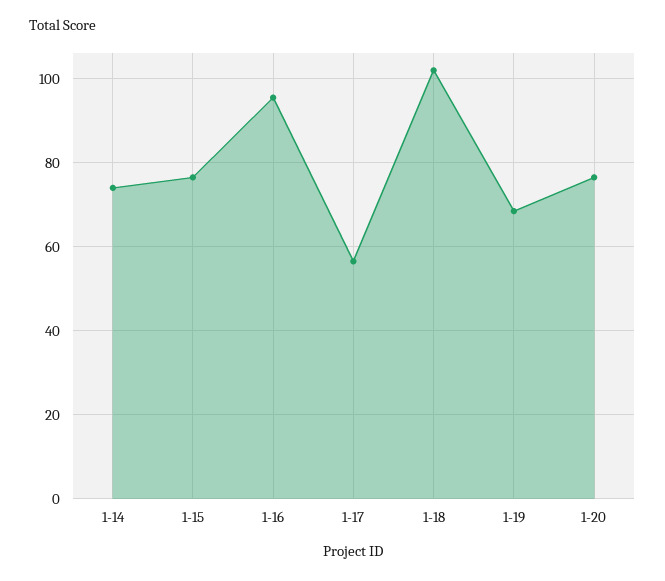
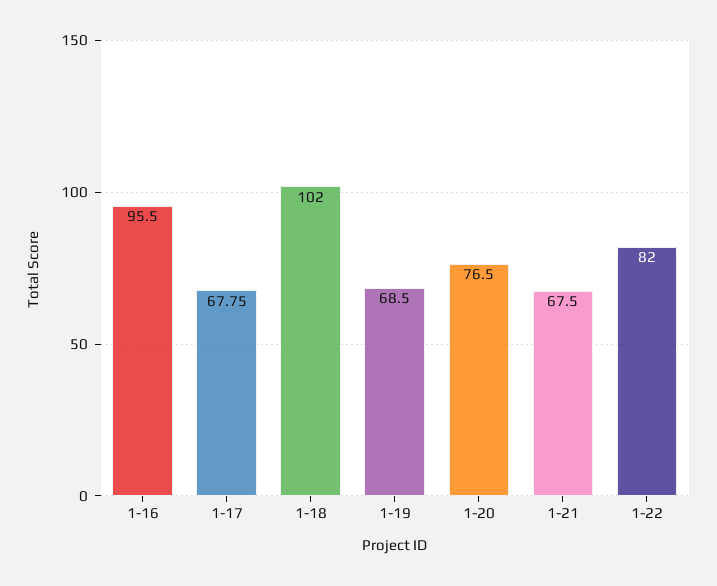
1-14: 74 -> none
1-15: 76 -> none
1-17: 56 -> 67.75
1-21: none -> 67.5
1-22: none -> 82

